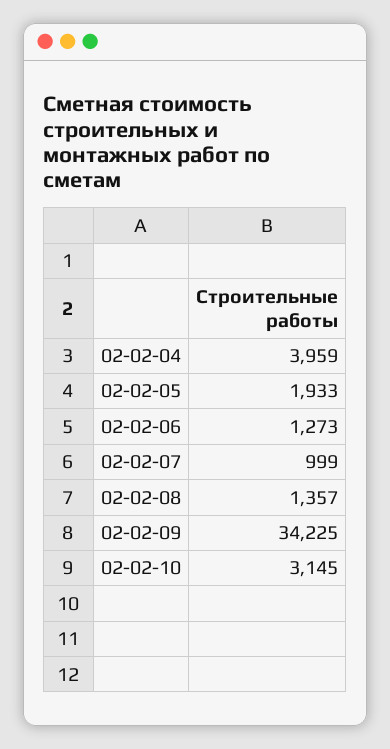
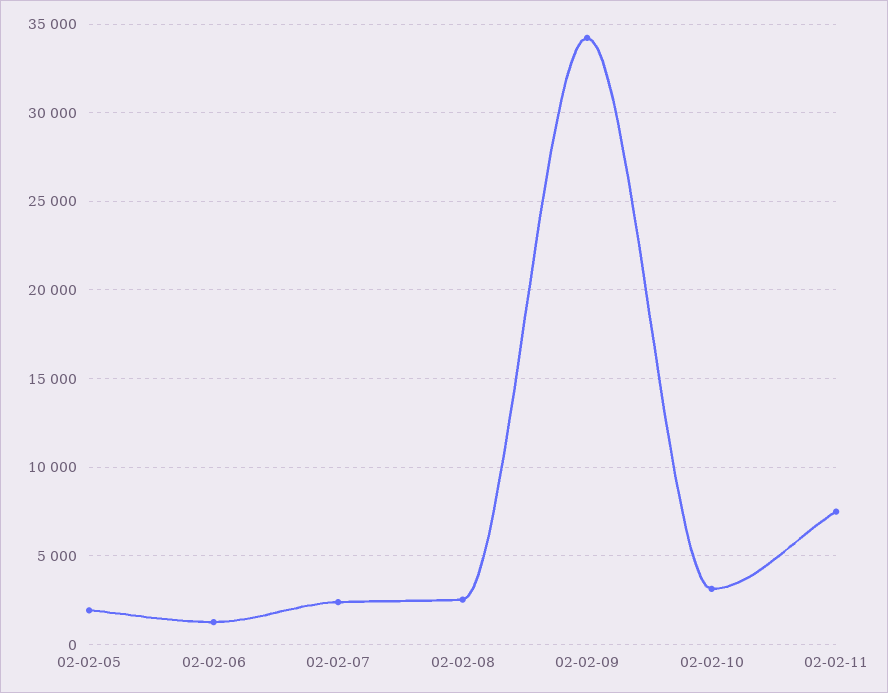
02-02-04: 3959 -> none
02-02-07: 999 -> 2500
02-02-08: 1357 -> 2500
02-02-11: none -> 7500

